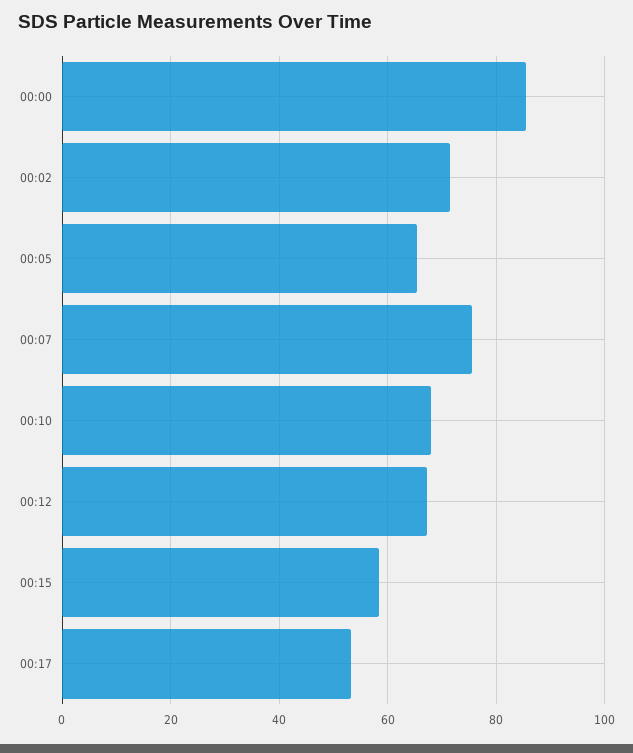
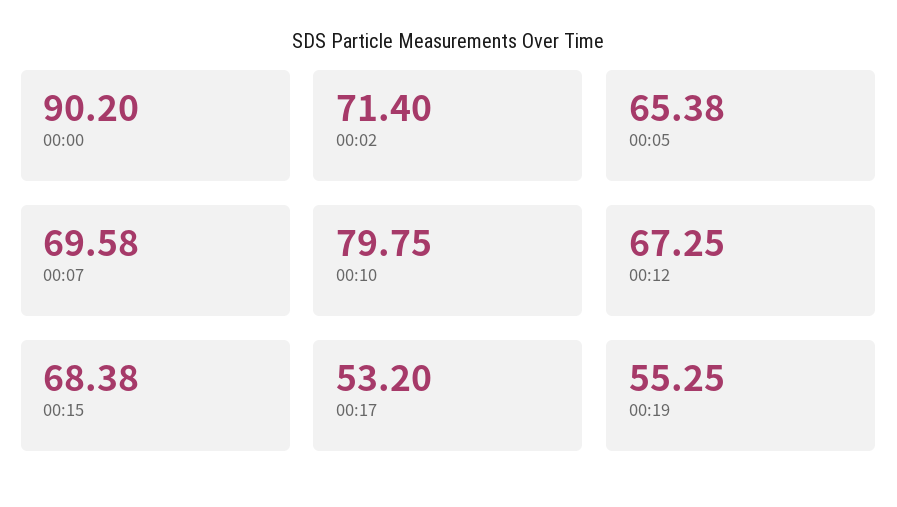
00:00: 86 -> 90.2
00:07: 76 -> 69.58
00:10: 68 -> 79.75
00:15: 58 -> 68.38
00:19: none -> 55.25

